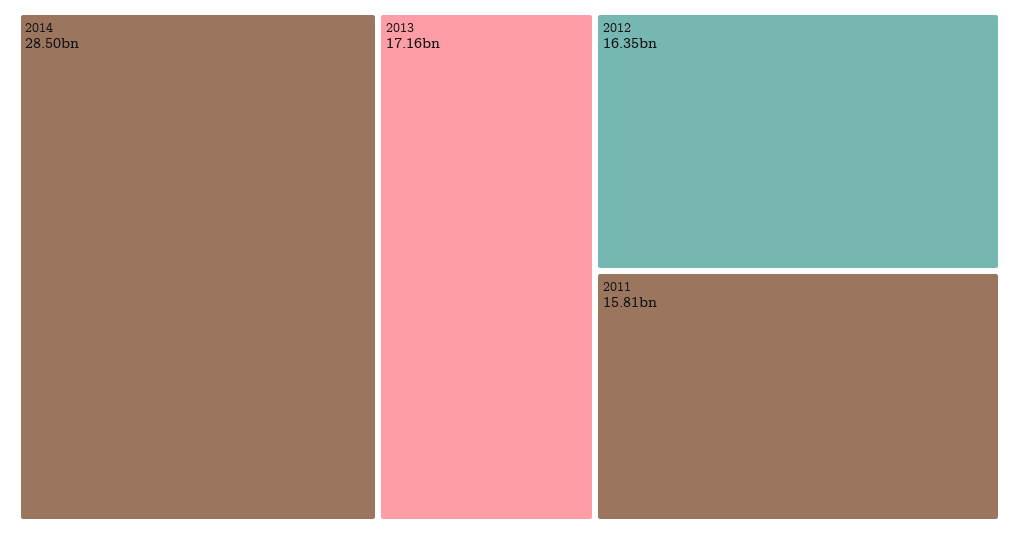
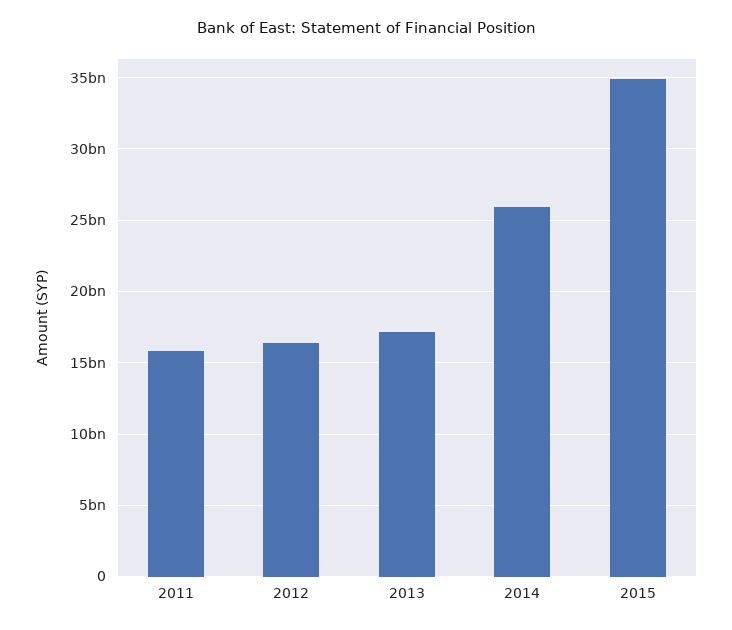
2014: 28500000000 -> 26000000000
2015: none -> 35000000000

